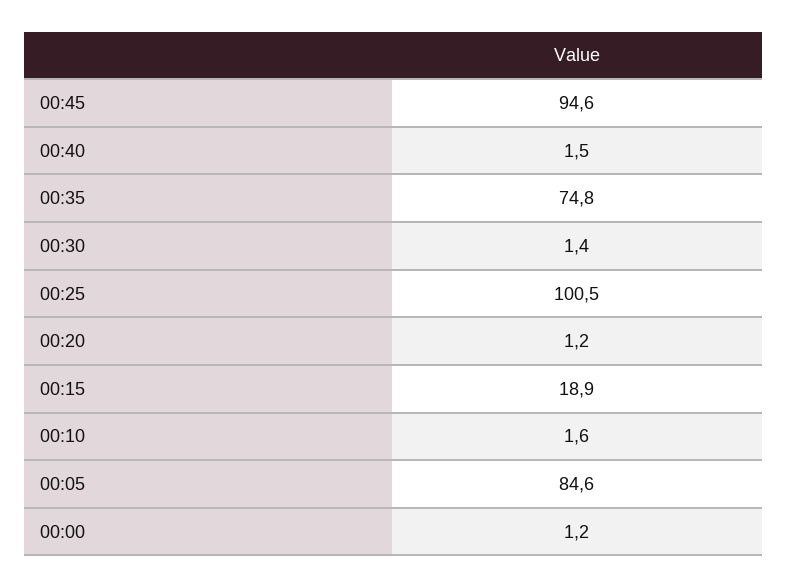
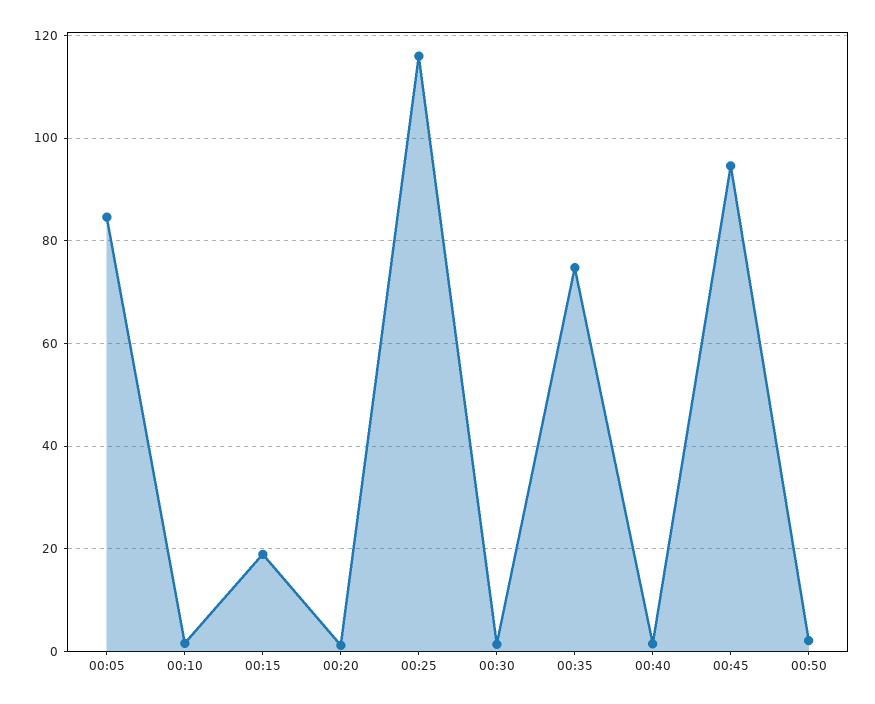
00:25: 100.5 -> 116
00:00: 1.2 -> none
00:50: none -> 2

